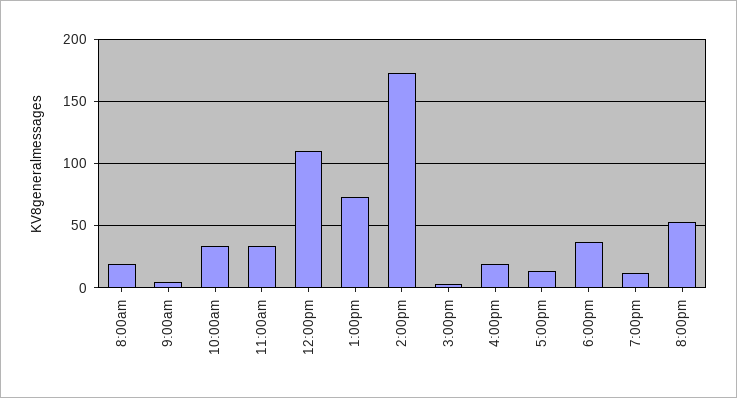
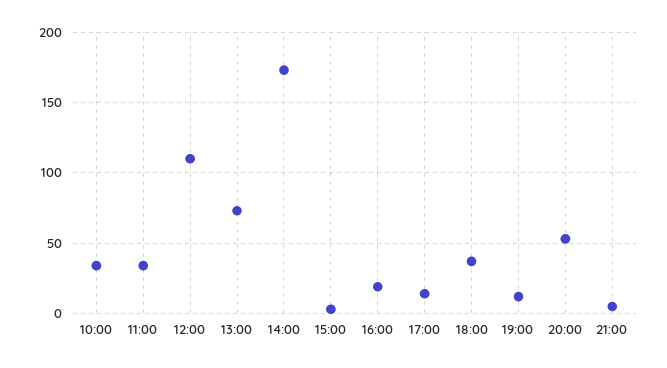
8:00am: 20 -> none
9:00am: 5 -> none
21:00: none -> 5

